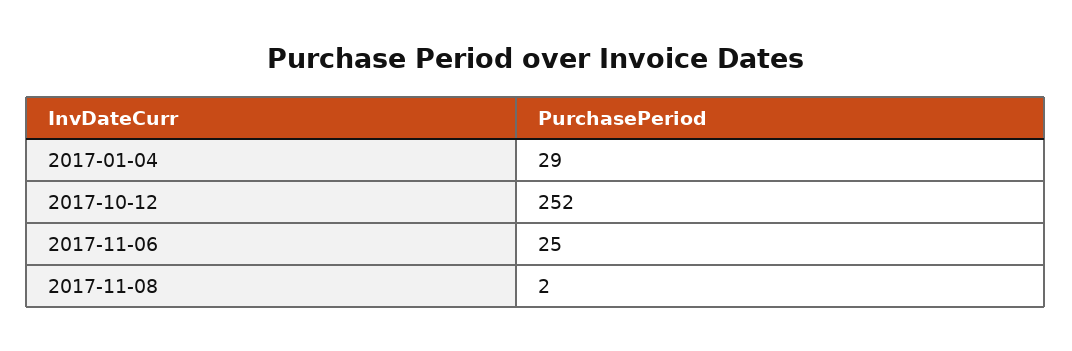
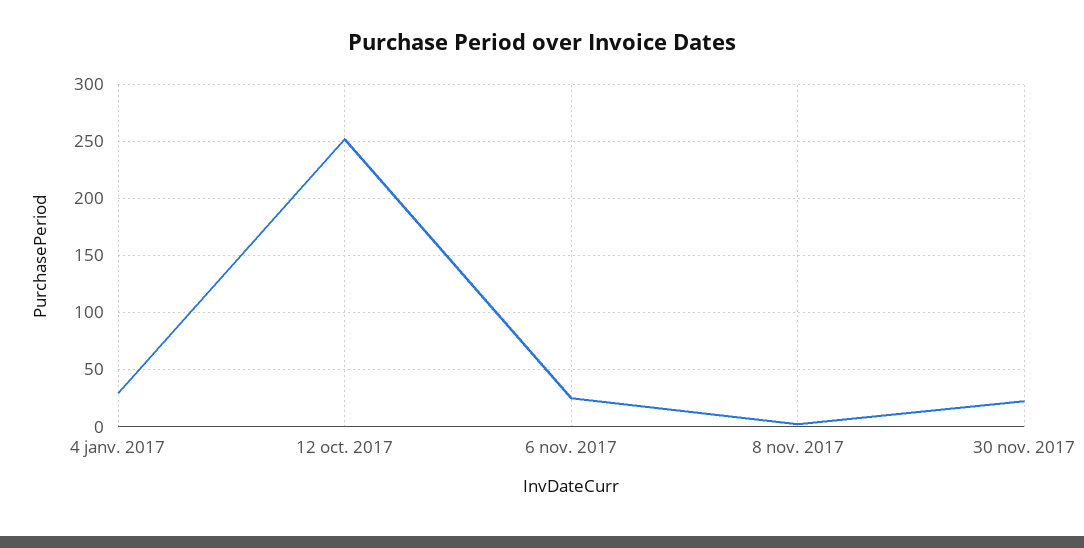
30 nov. 2017: none -> 20

